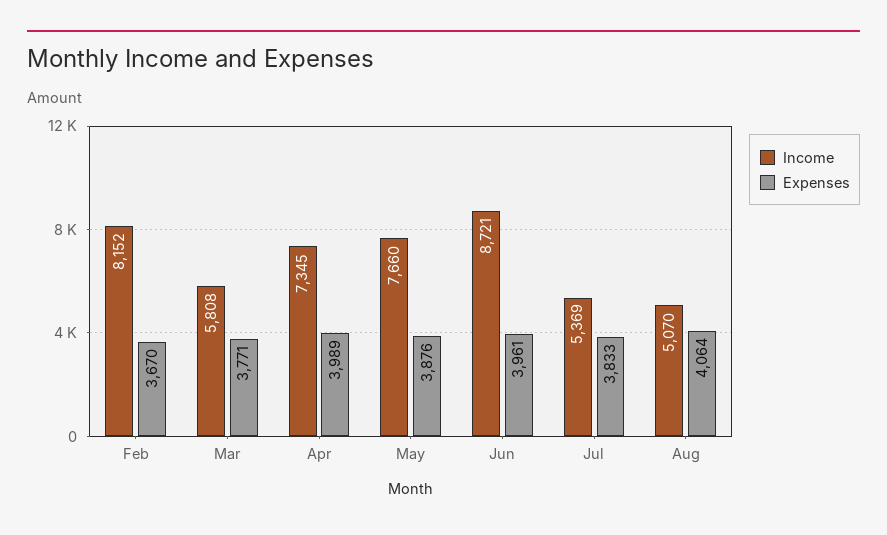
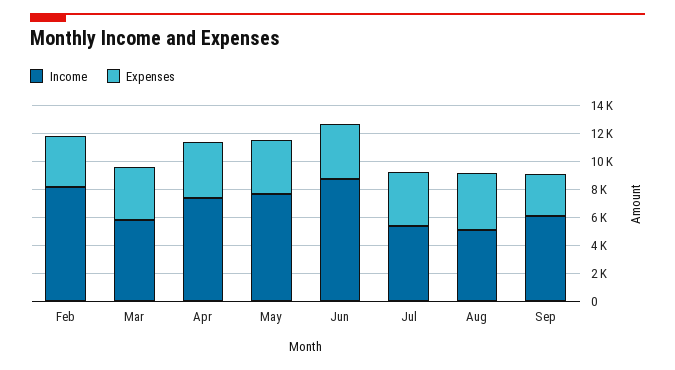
Income, Sep: none -> 6000
Expenses, Sep: none -> 3000

